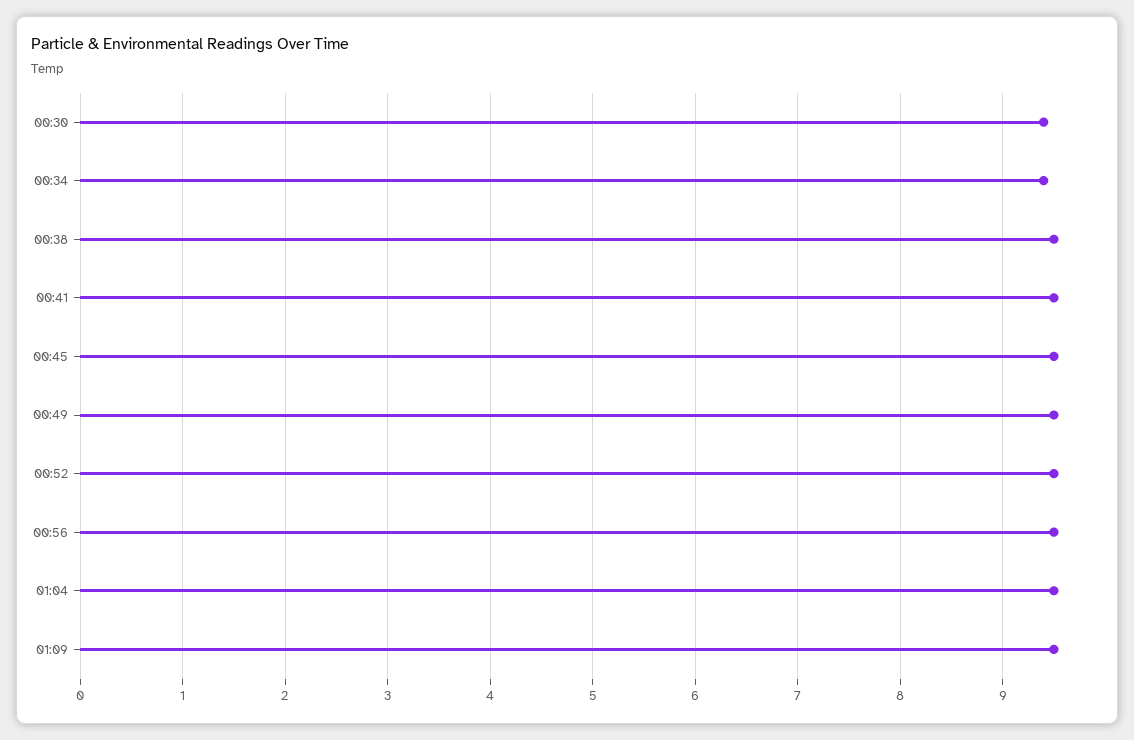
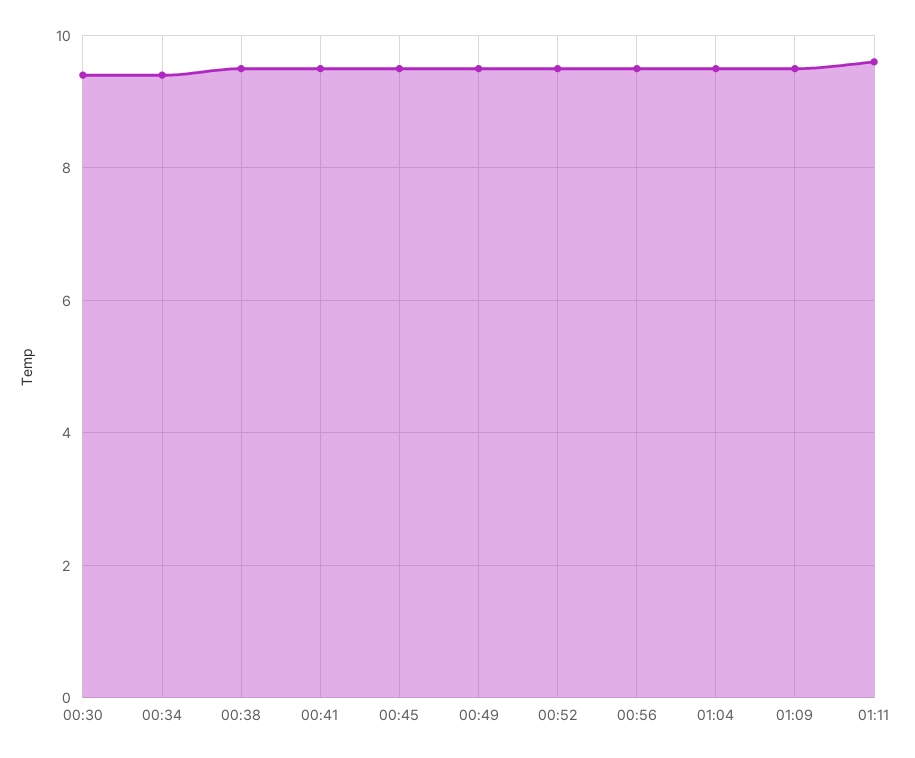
01:11: none -> 9.5

